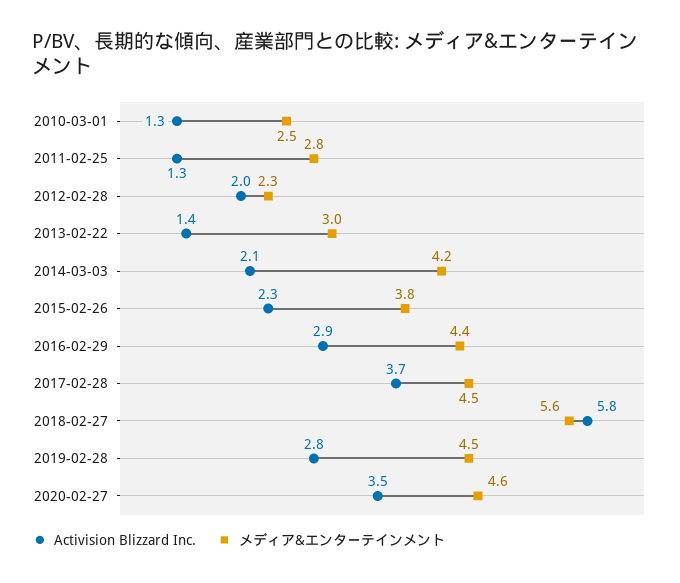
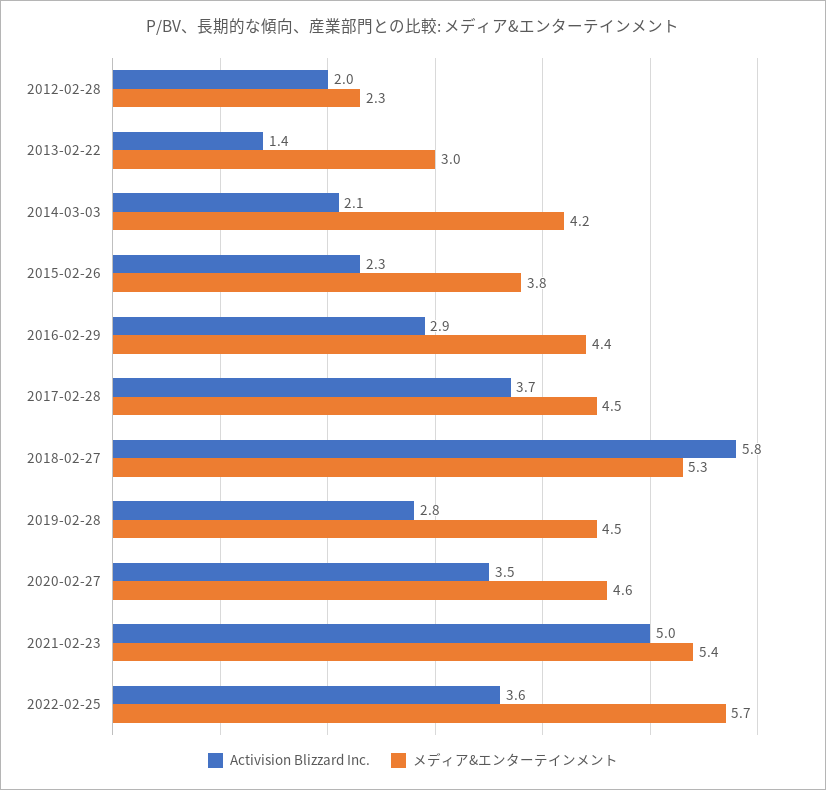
Activision Blizzard Inc., 2010-03-01: 1.3 -> none
メディア&エンターテインメント, 2010-03-01: 2.5 -> none
Activision Blizzard Inc., 2011-02-25: 1.3 -> none
メディア&エンターテインメント, 2011-02-25: 2.8 -> none
メディア&エンターテインメント, 2018-02-27: 5.6 -> 5.3
Activision Blizzard Inc., 2021-02-23: none -> 5
メディア&エンターテインメント, 2021-02-23: none -> 5.4
Activision Blizzard Inc., 2022-02-25: none -> 3.6
メディア&エンターテインメント, 2022-02-25: none -> 5.7

